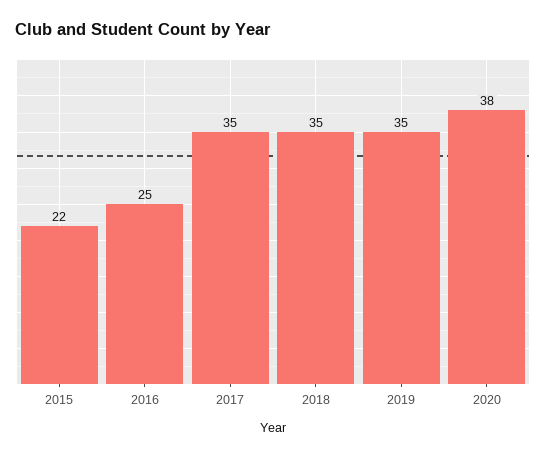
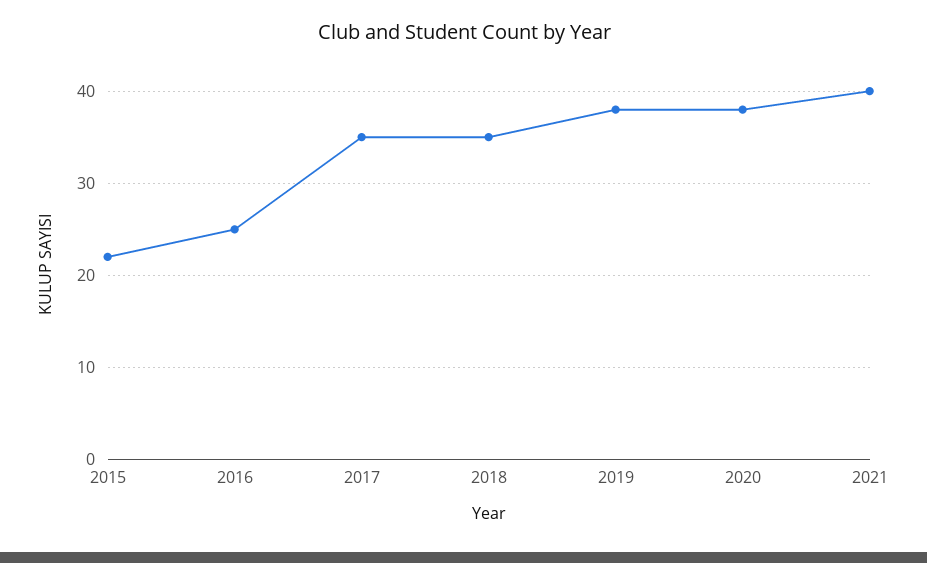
2019: 35 -> 38
2021: none -> 40

